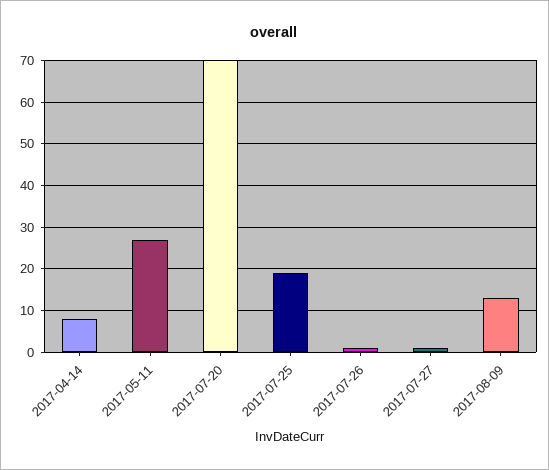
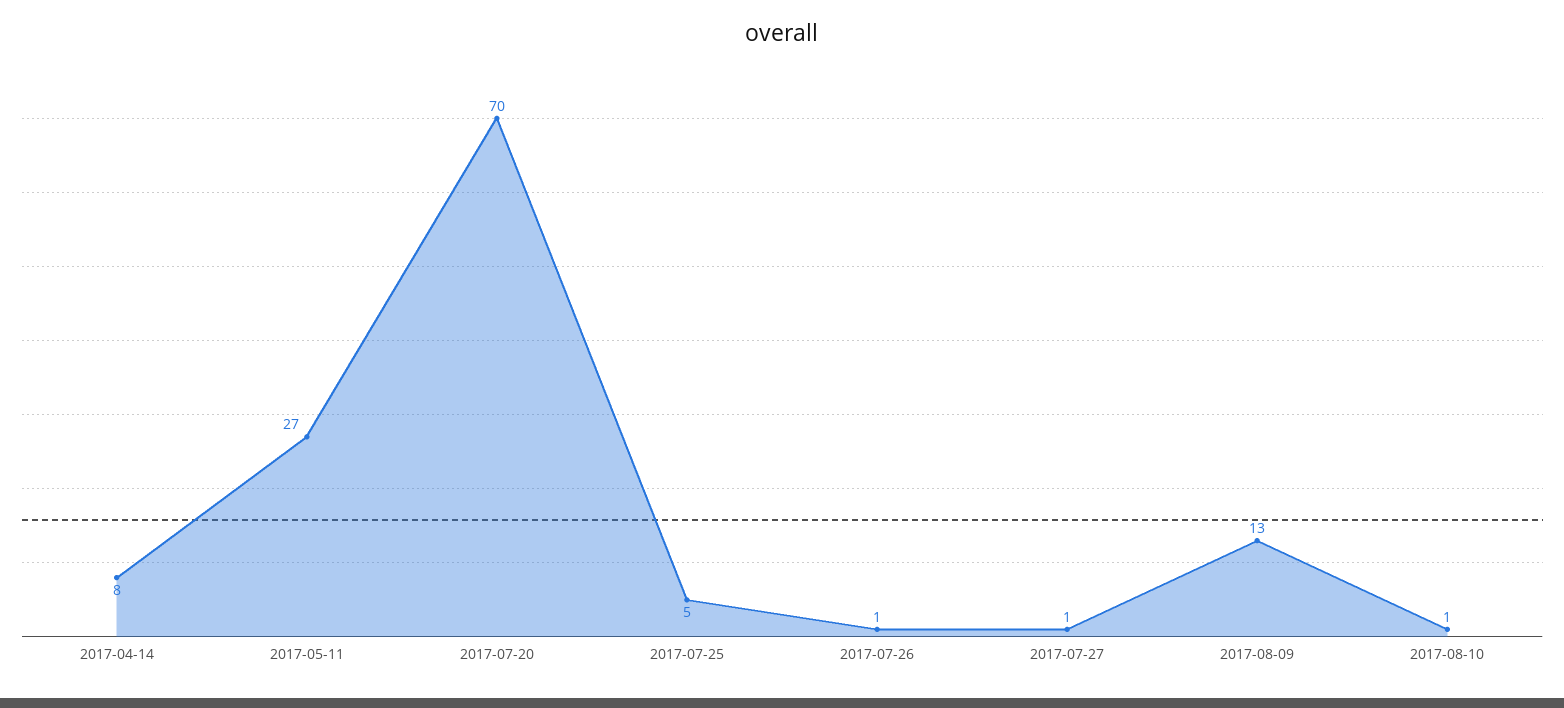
2017-07-25: 20 -> 5
2017-08-10: none -> 1

